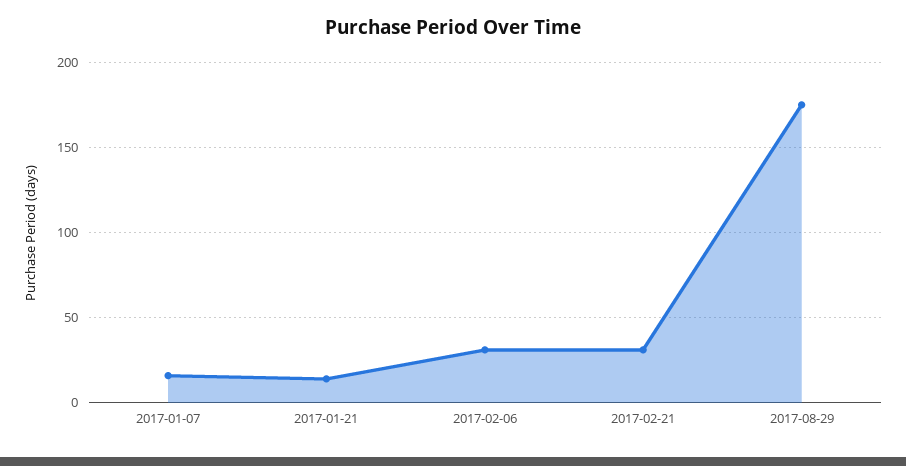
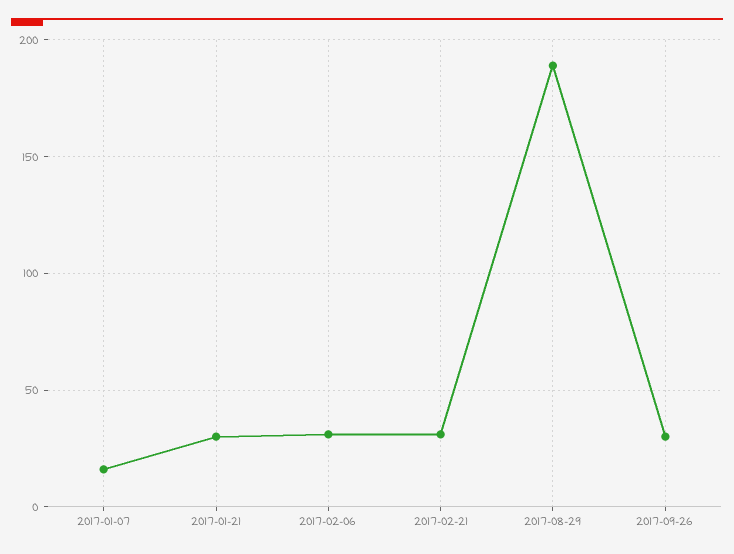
2017-01-21: 15 -> 30
2017-08-29: 175 -> 190
2017-09-26: none -> 30

